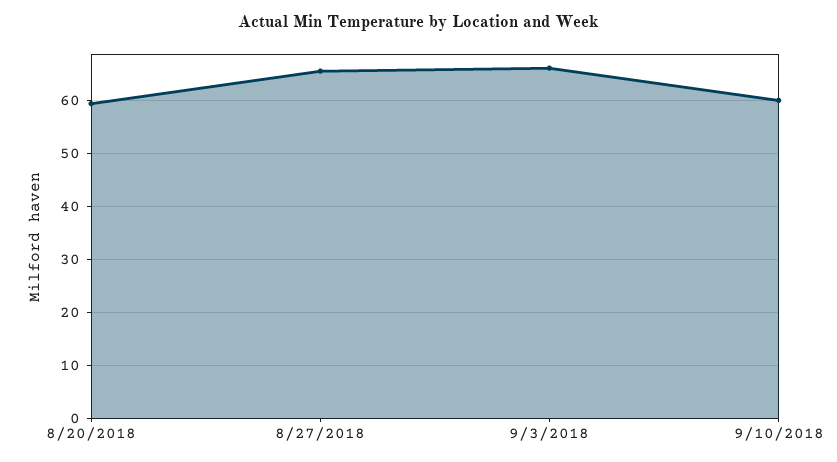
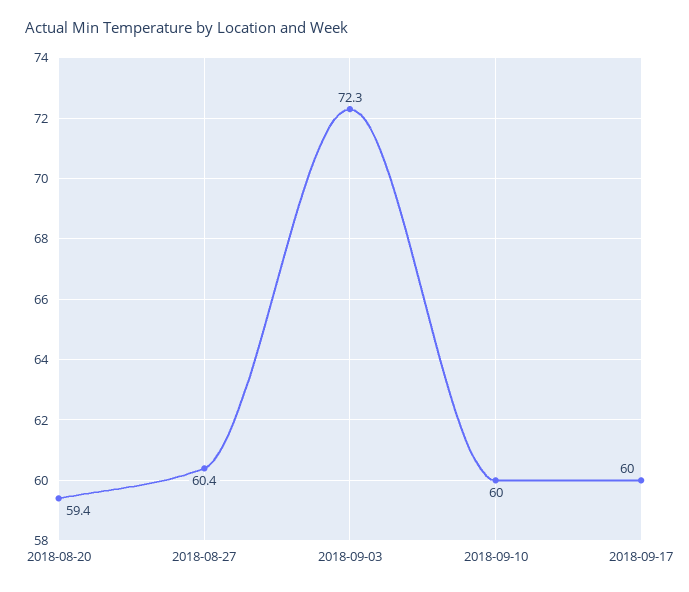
8/27/2018: 66 -> 60.4
9/3/2018: 66 -> 72.3
2018-09-17: none -> 60

